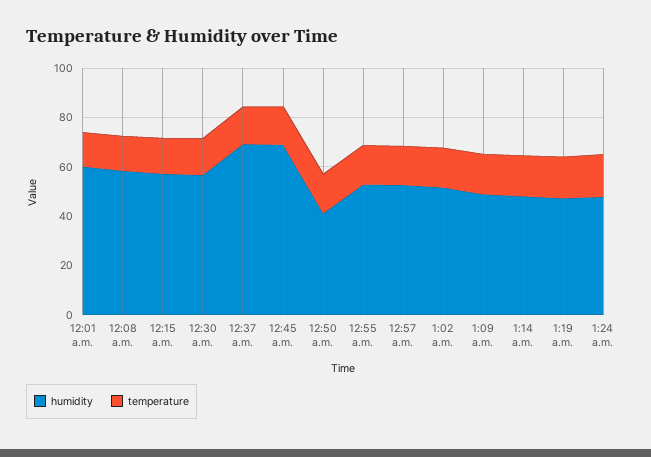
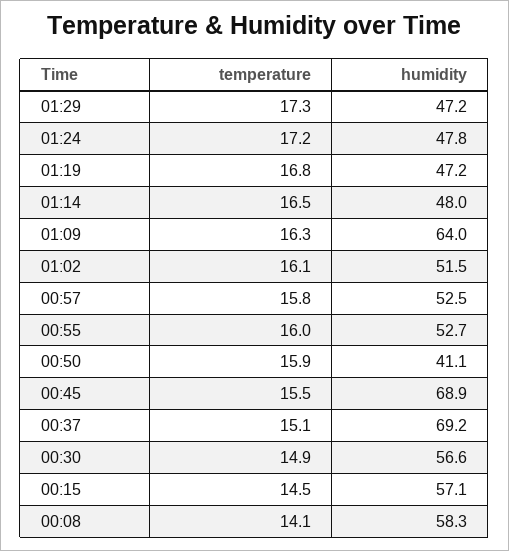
humidity, 12:01 a.m.: 60 -> none
temperature, 12:01 a.m.: 15 -> none
humidity, 1:09 a.m.: 50 -> 64
temperature, 01:29: none -> 17.3
humidity, 01:29: none -> 47.2

